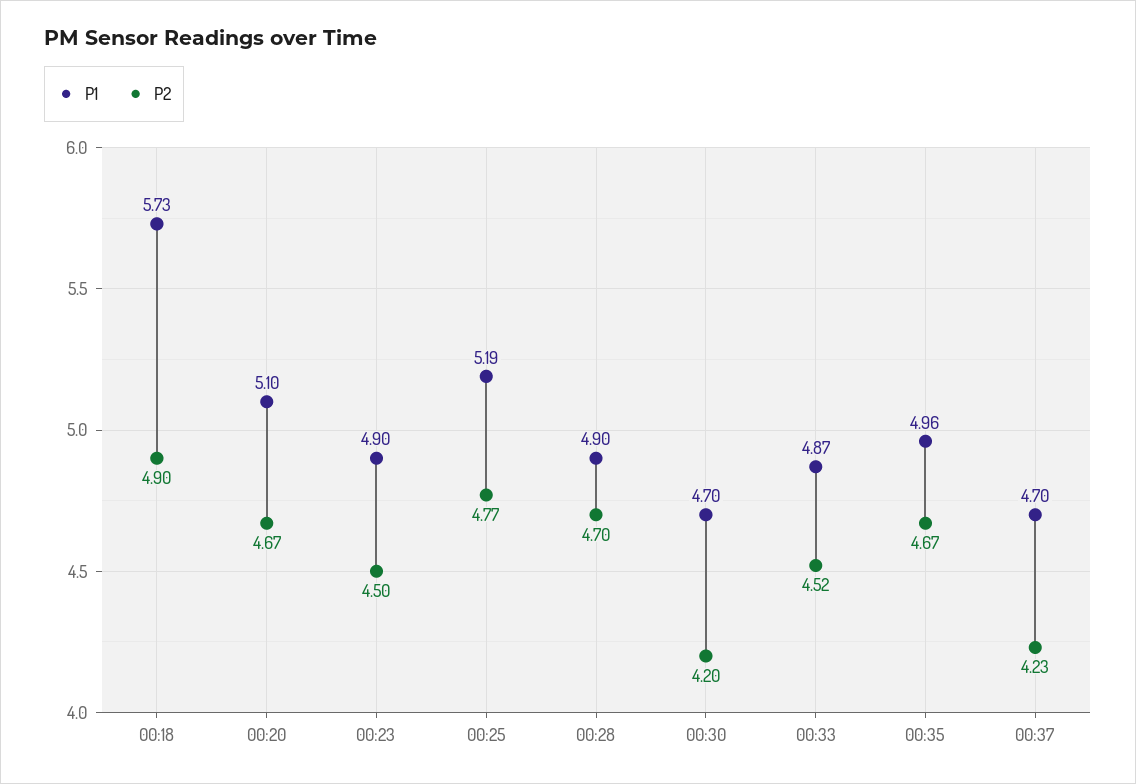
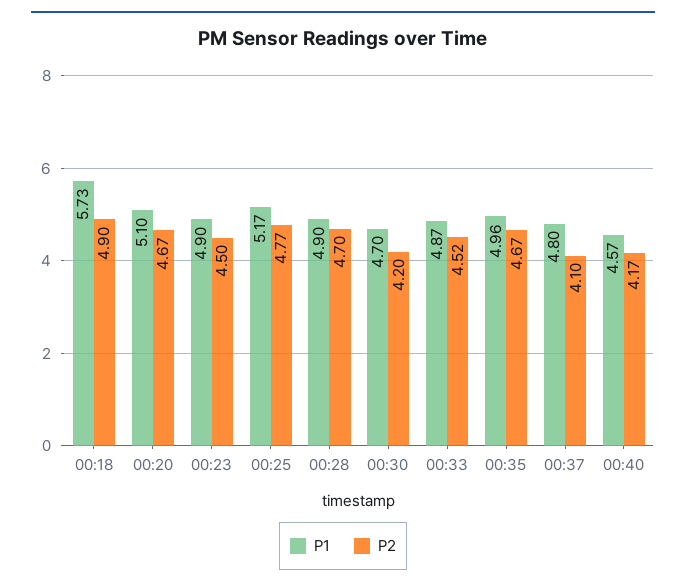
P1, 00:25: 5.19 -> 5.17
P1, 00:37: 4.7 -> 4.8
P2, 00:37: 4.23 -> 4.1
P1, 00:40: none -> 4.57
P2, 00:40: none -> 4.17

